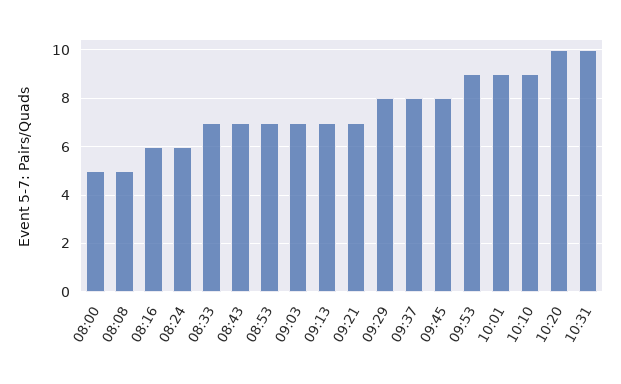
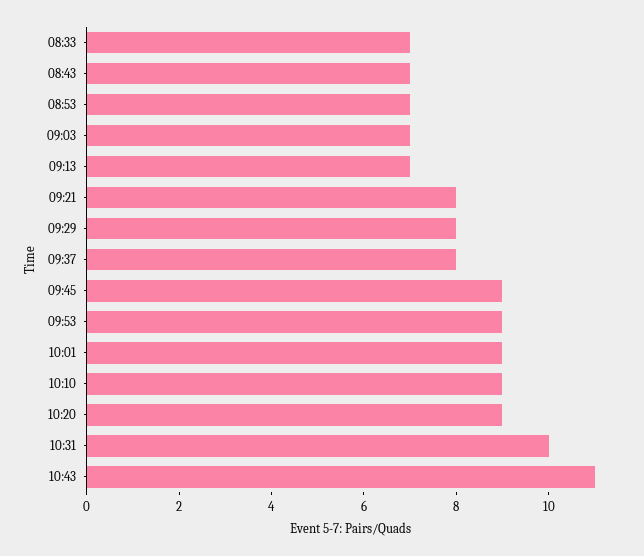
08:00: 5 -> none
08:08: 5 -> none
08:16: 6 -> none
08:24: 6 -> none
09:21: 7 -> 8
09:45: 8 -> 9
10:20: 10 -> 9
10:43: none -> 11

